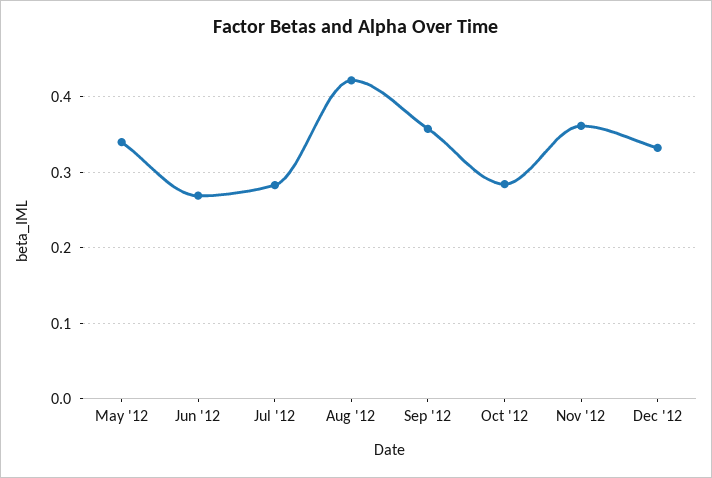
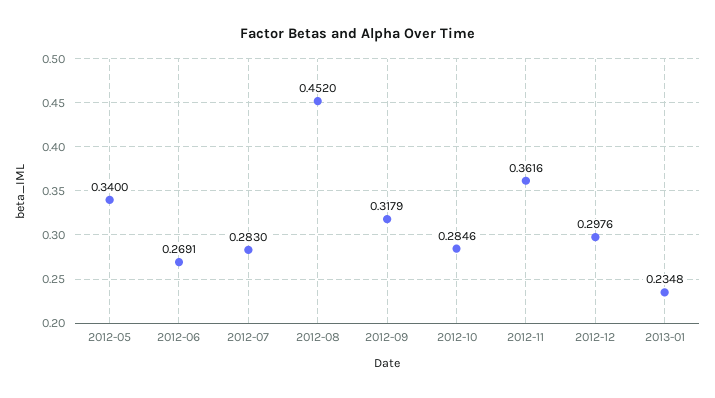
Aug '12: 0.42 -> 0.452
Sep '12: 0.36 -> 0.3179
Dec '12: 0.33 -> 0.2976
2013-01: none -> 0.2348

